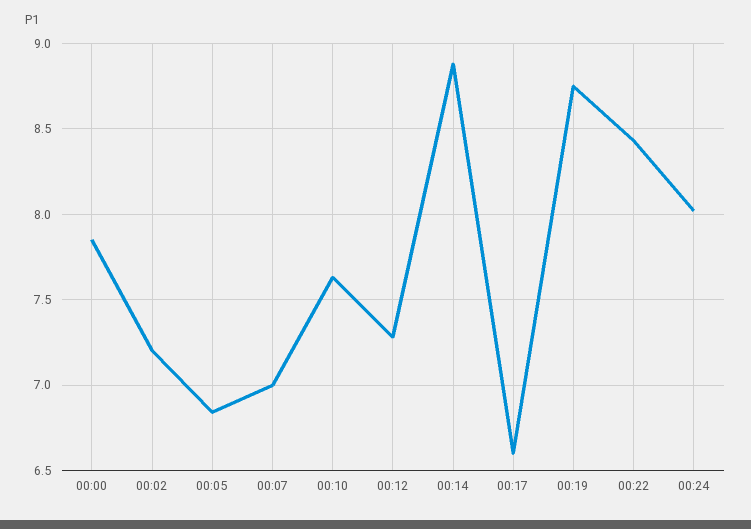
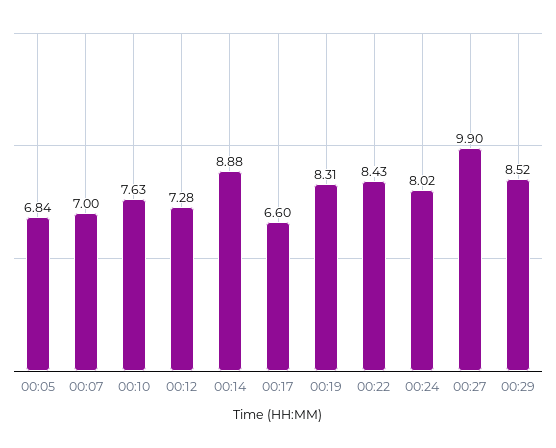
00:00: 7.85 -> none
00:02: 7.2 -> none
00:19: 8.75 -> 8.31
00:27: none -> 9.9
00:29: none -> 8.52

